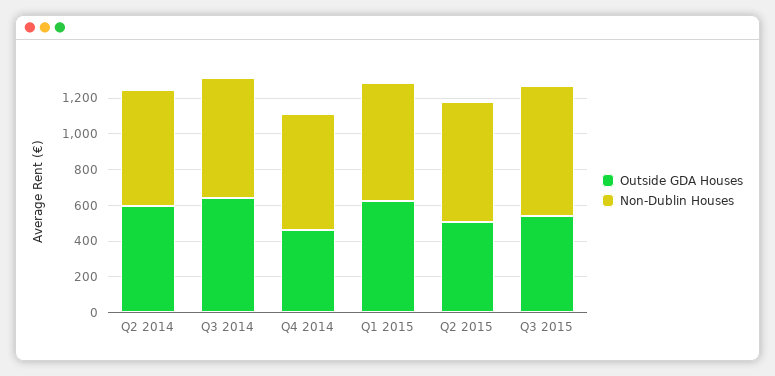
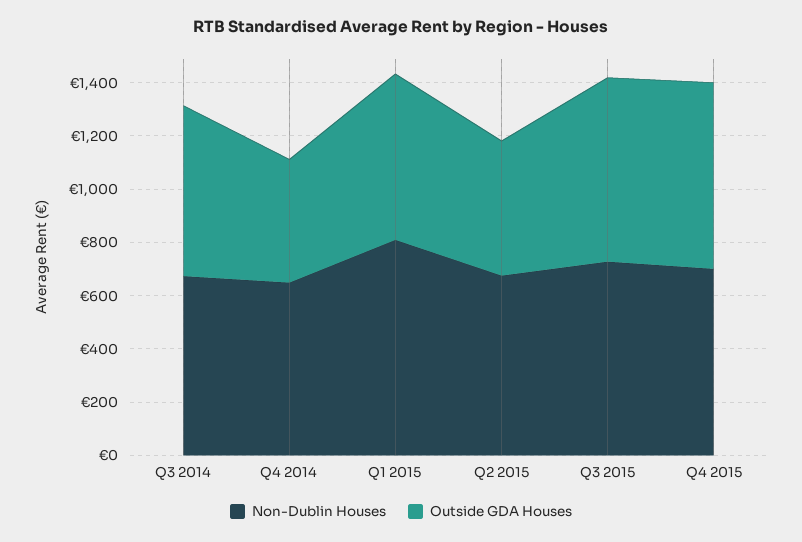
Outside GDA Houses, Q2 2014: 600 -> none
Non-Dublin Houses, Q2 2014: 650 -> none
Non-Dublin Houses, Q1 2015: 650 -> 800
Outside GDA Houses, Q3 2015: 550 -> 700
Non-Dublin Houses, Q4 2015: none -> 700
Outside GDA Houses, Q4 2015: none -> 700

